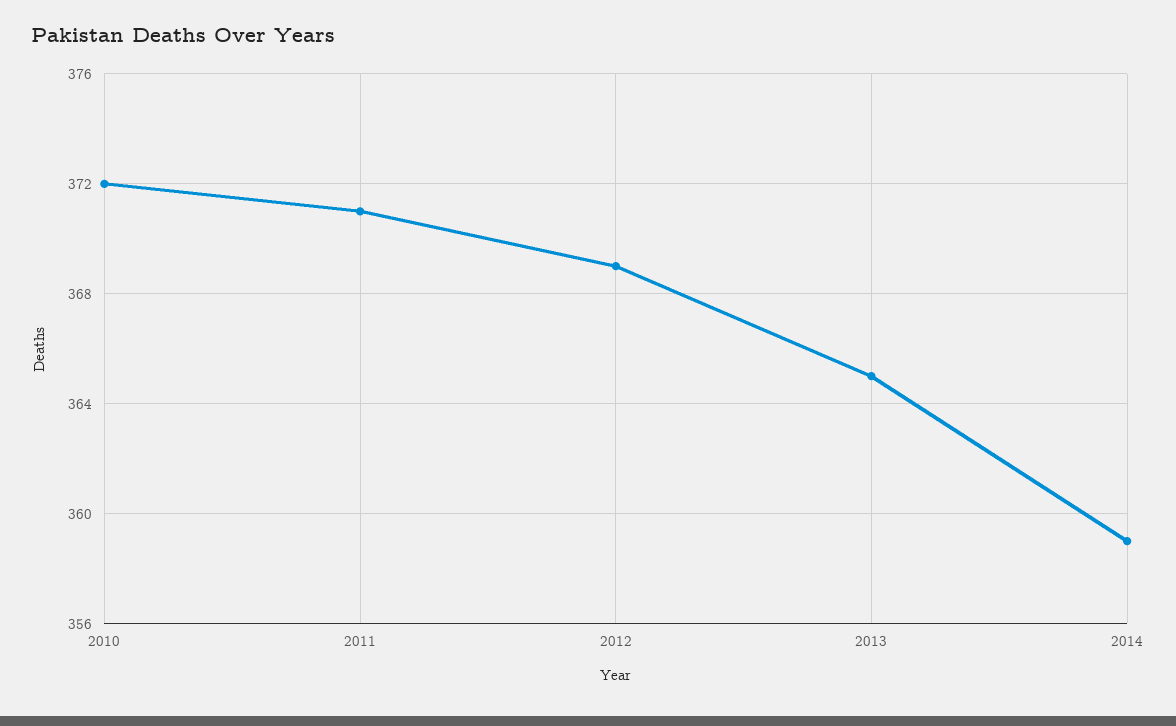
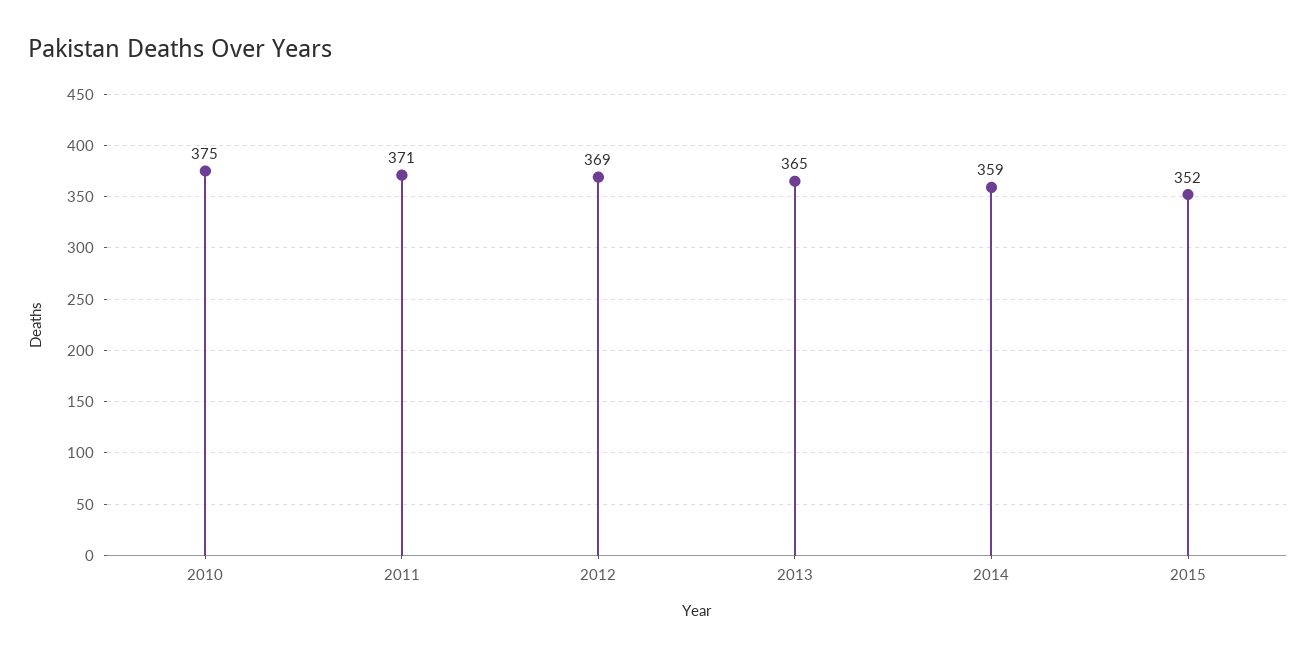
2010: 372 -> 375
2015: none -> 352

